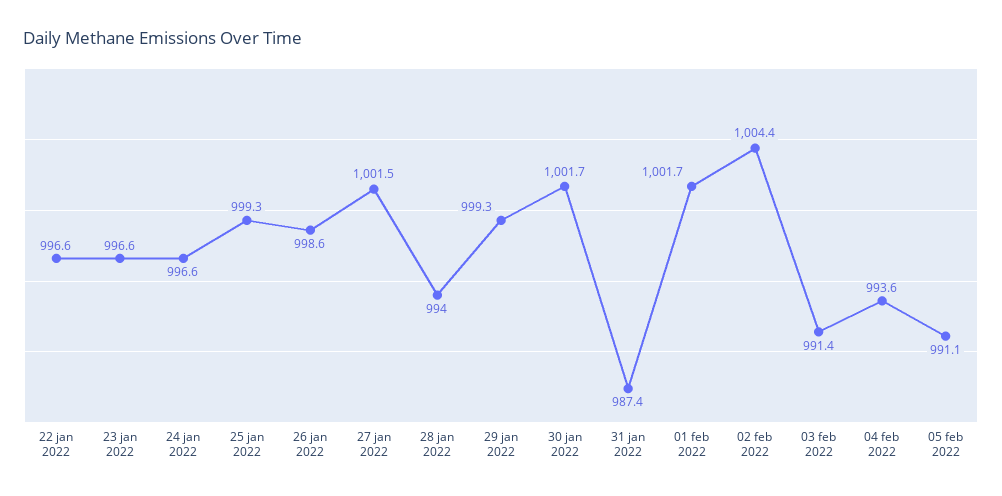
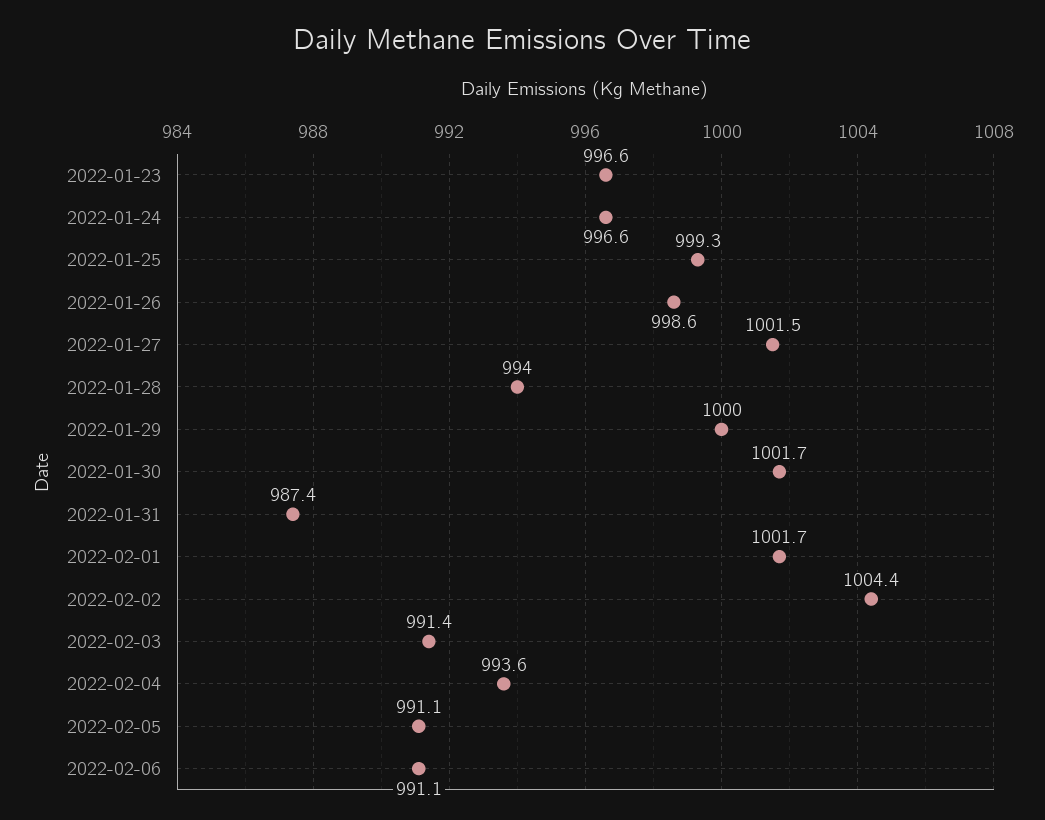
22 jan 2022: 996.6 -> none
29 jan 2022: 999.3 -> 1000
2022-02-06: none -> 991.1

